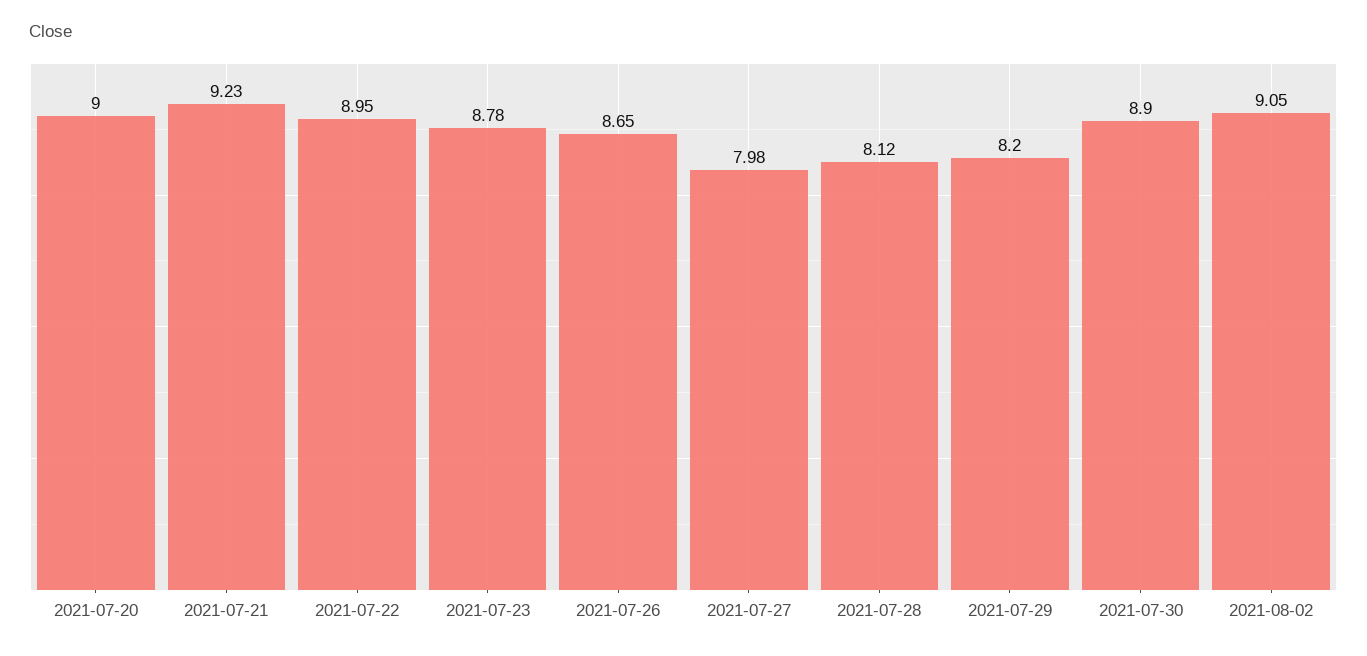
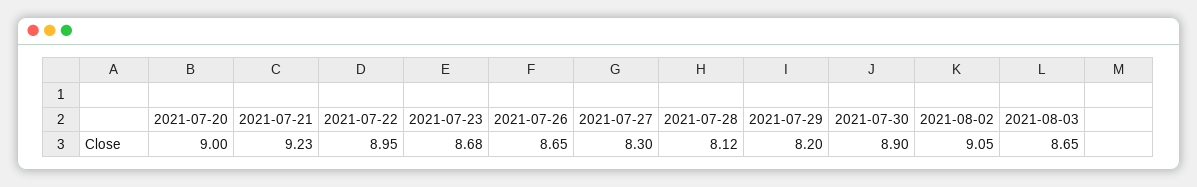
2021-07-23: 8.78 -> 8.68
2021-07-27: 7.98 -> 8.3
2021-08-03: none -> 8.65

